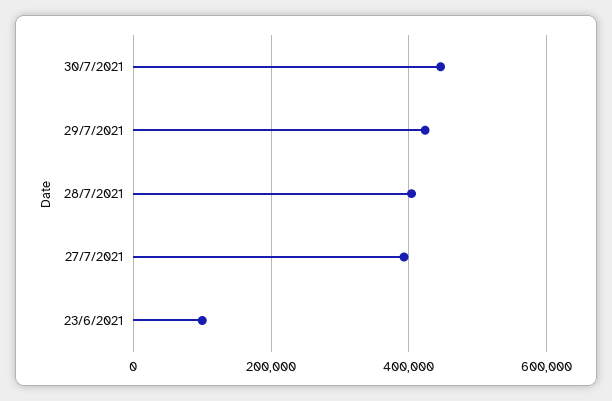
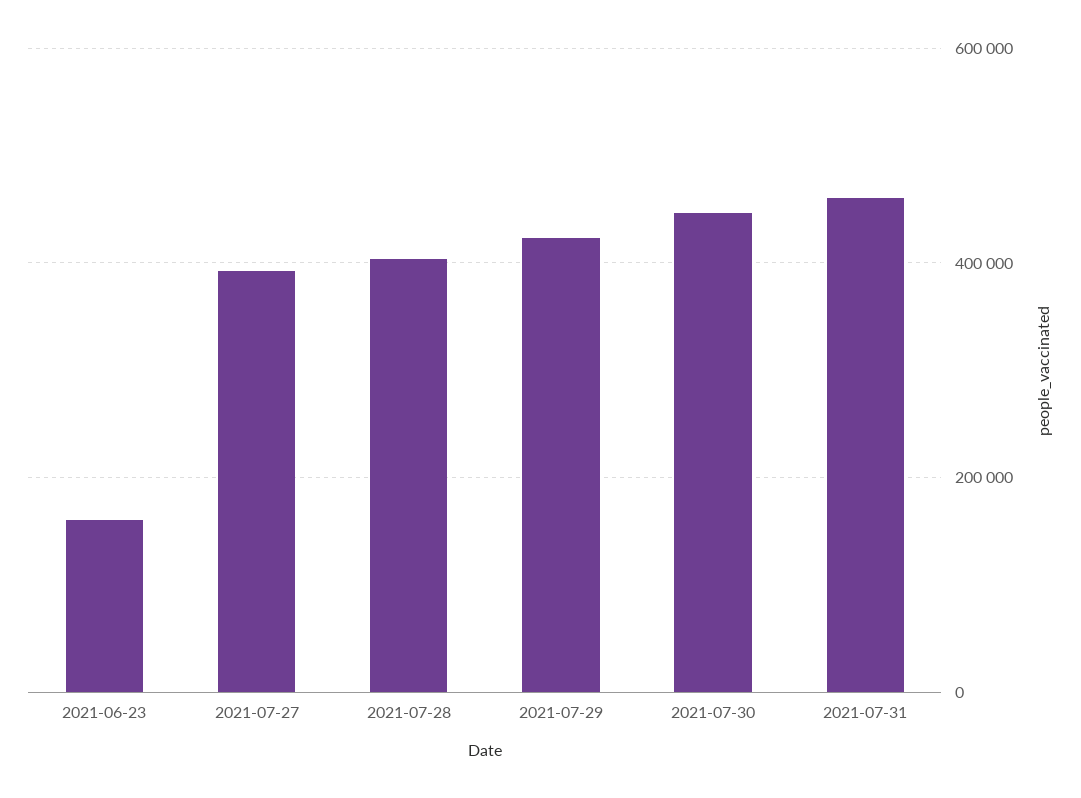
23/6/2021: 100000 -> 160000
2021-07-31: none -> 460000

